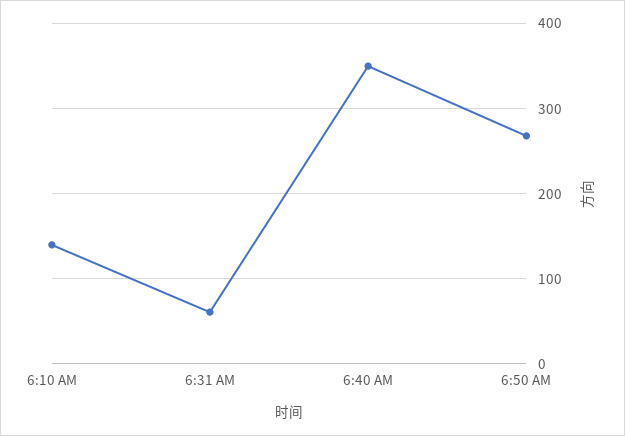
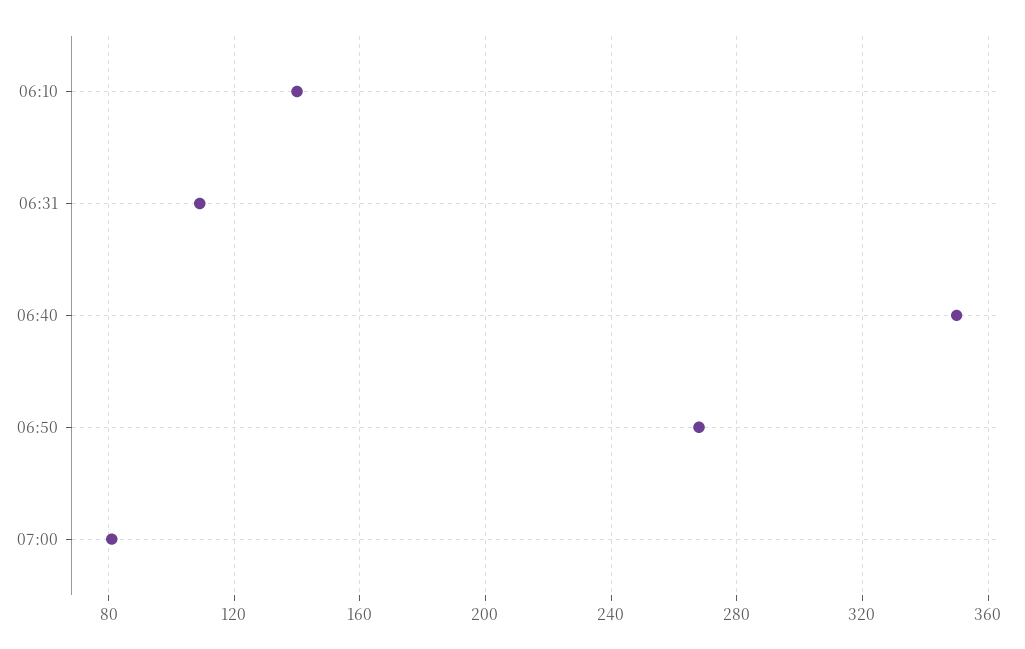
6:31 AM: 60 -> 110
07:00: none -> 80

